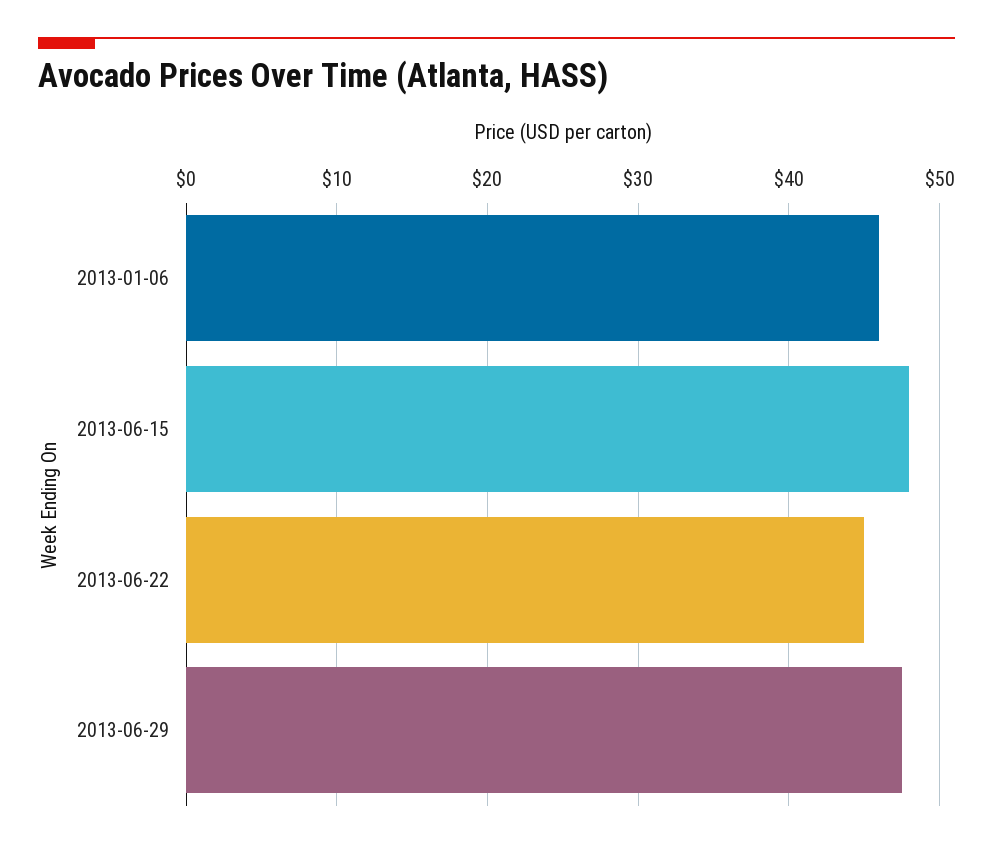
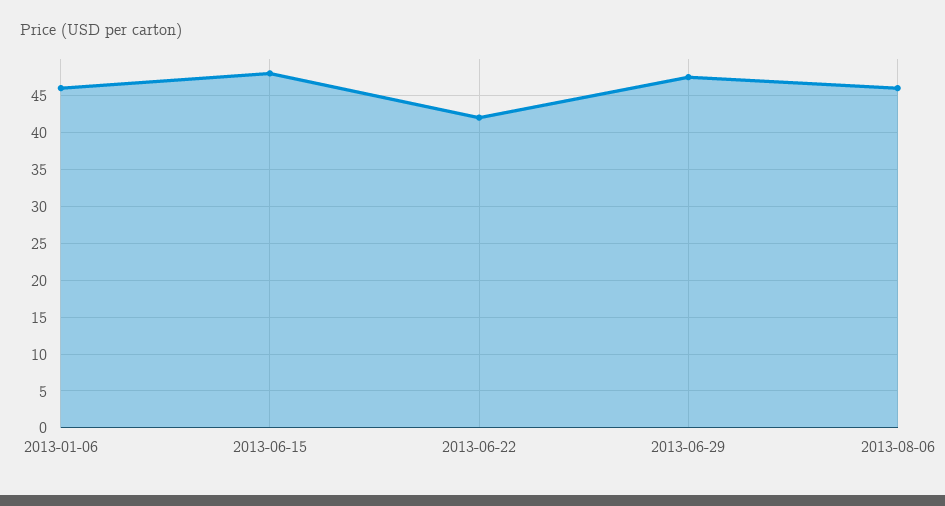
2013-06-22: 45 -> 42
2013-08-06: none -> 46

